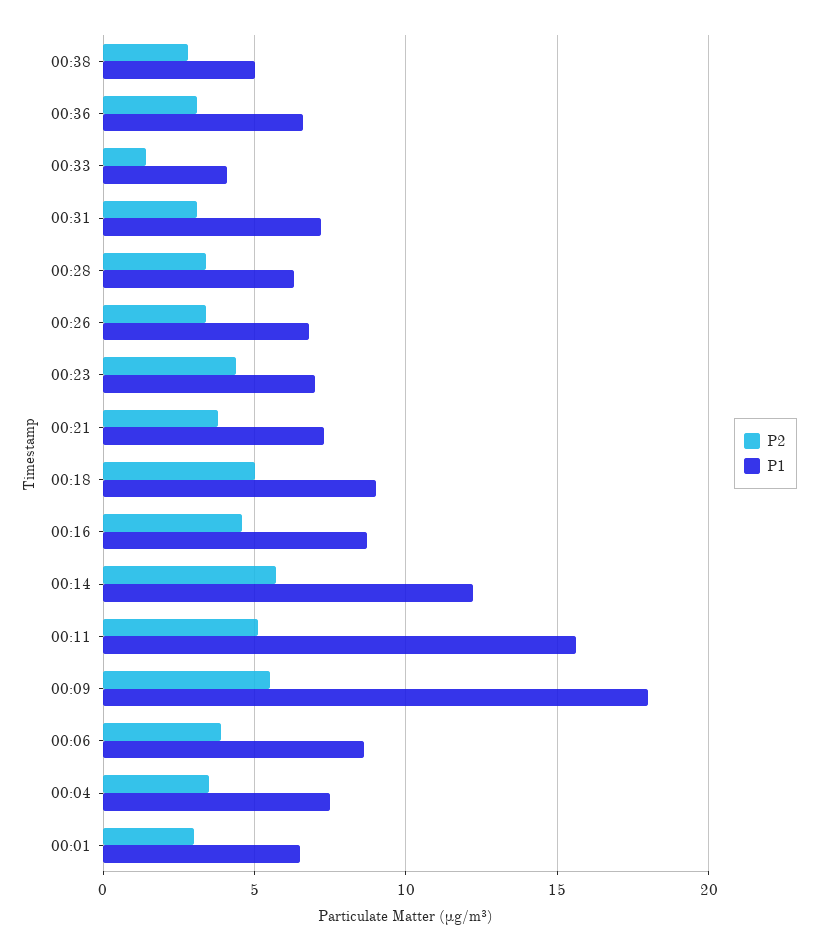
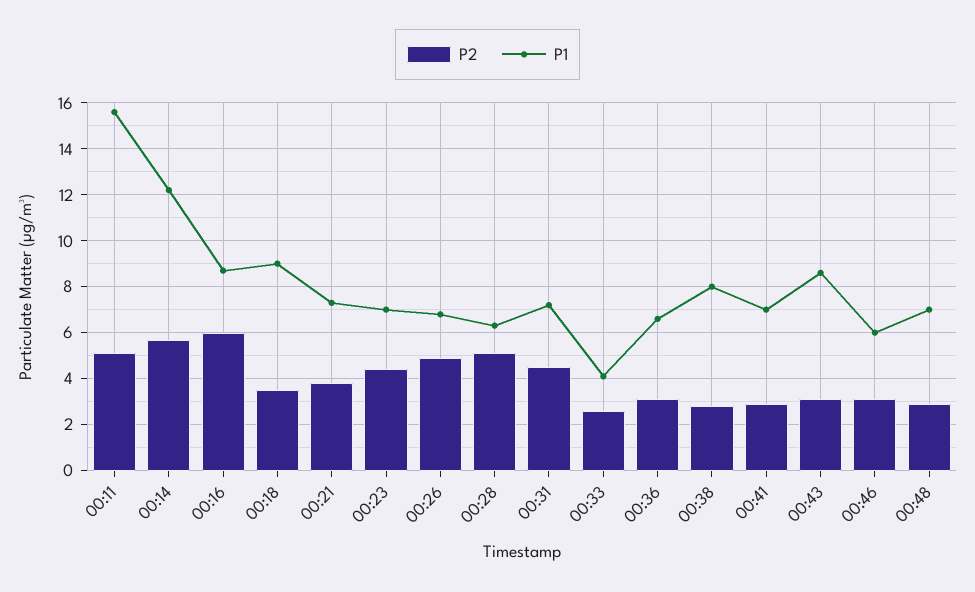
P1, 00:38: 5 -> 8
P2, 00:33: 1.5 -> 2.5
P2, 00:31: 3 -> 4.5
P2, 00:28: 3.5 -> 5
P2, 00:26: 3.5 -> 5
P2, 00:18: 5 -> 3.5
P2, 00:16: 4.5 -> 6
P2, 00:09: 5.5 -> none
P1, 00:09: 18 -> none
P2, 00:06: 4 -> none
P1, 00:06: 8.5 -> none
P2, 00:04: 3.5 -> none
P1, 00:04: 7.5 -> none
P2, 00:01: 3 -> none
P1, 00:01: 6.5 -> none
P2, 00:41: none -> 3
P1, 00:41: none -> 7
P2, 00:43: none -> 3
P1, 00:43: none -> 8.5
P2, 00:46: none -> 3
P1, 00:46: none -> 6
P2, 00:48: none -> 3
P1, 00:48: none -> 7

